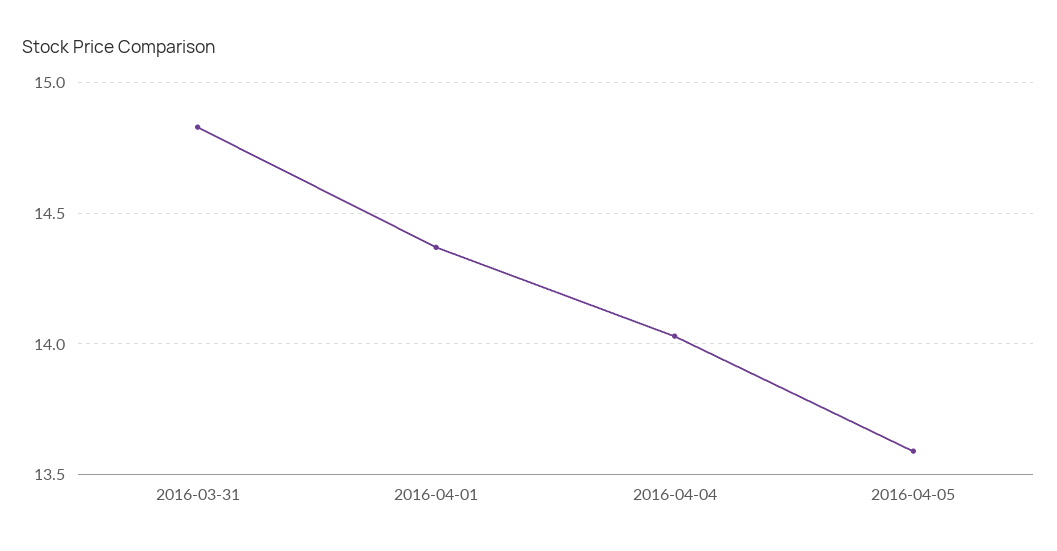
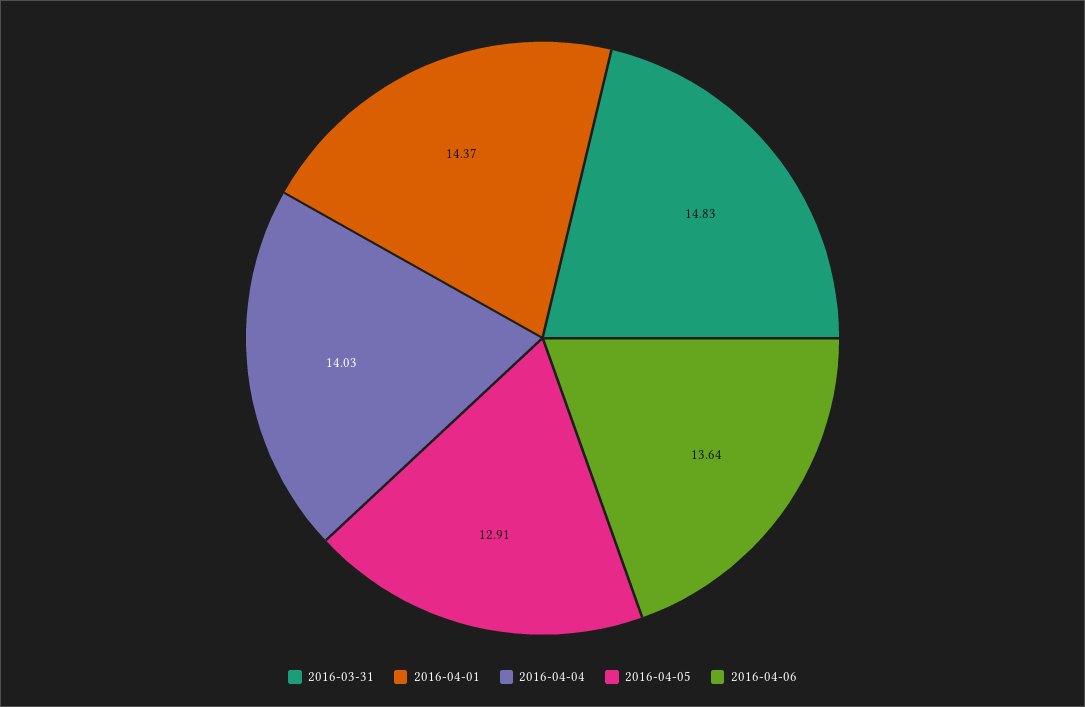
2016-04-05: 13.6 -> 12.91
2016-04-06: none -> 13.64

